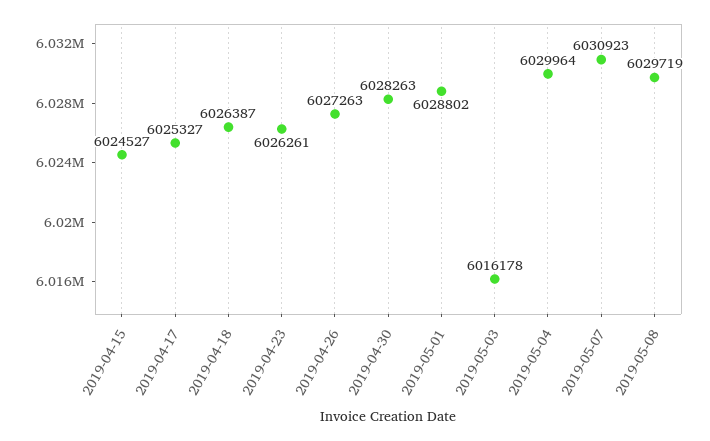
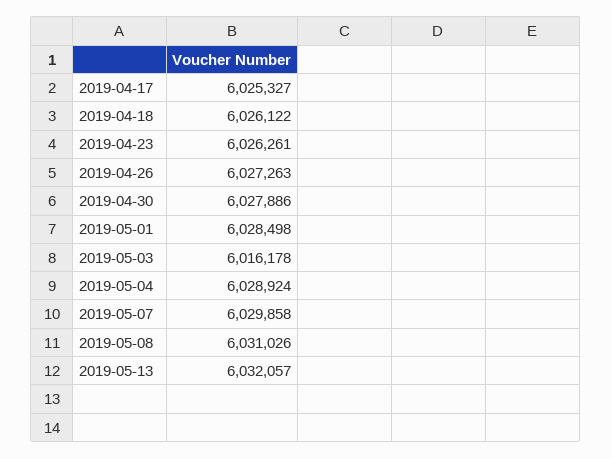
2019-04-15: 6024527 -> none
2019-04-18: 6026387 -> 6026122
2019-04-30: 6028263 -> 6027886
2019-05-01: 6028802 -> 6028498
2019-05-04: 6029964 -> 6028924
2019-05-07: 6030923 -> 6029858
2019-05-08: 6029719 -> 6031026
2019-05-13: none -> 6032057

